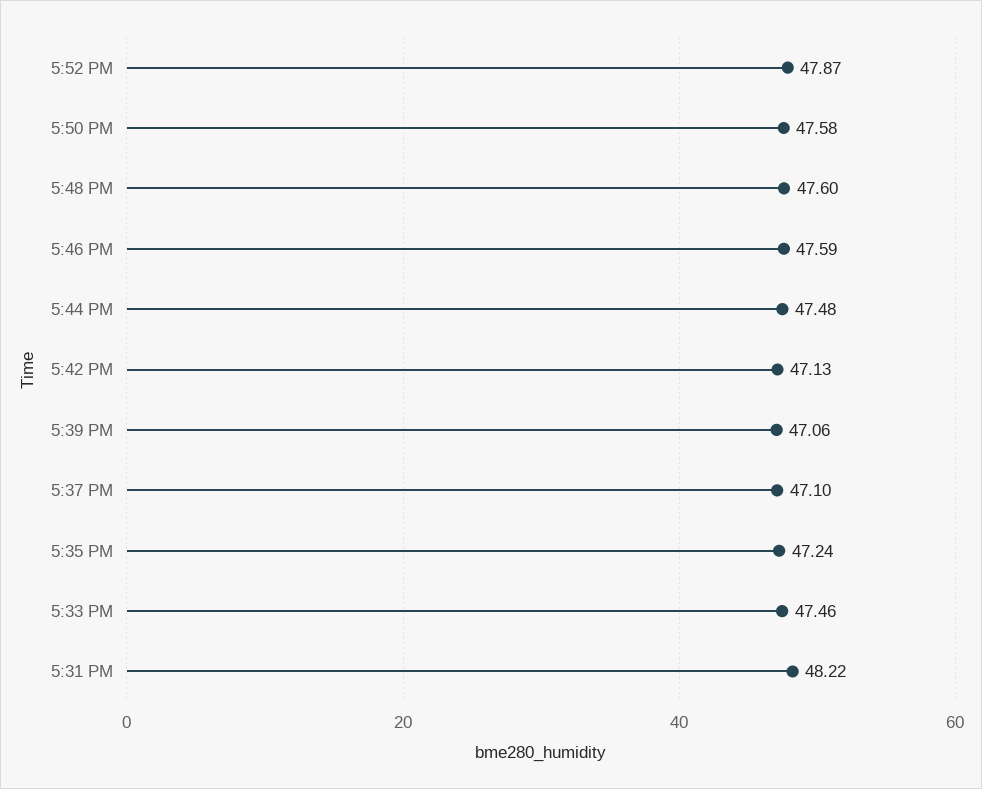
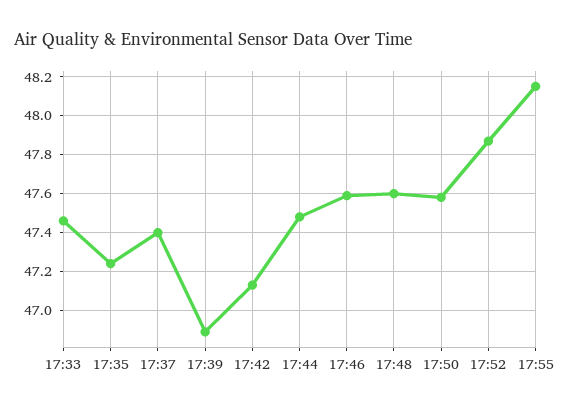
5:39 PM: 47.06 -> 46.9
5:37 PM: 47.1 -> 47.4
5:31 PM: 48.22 -> none
17:55: none -> 48.15

